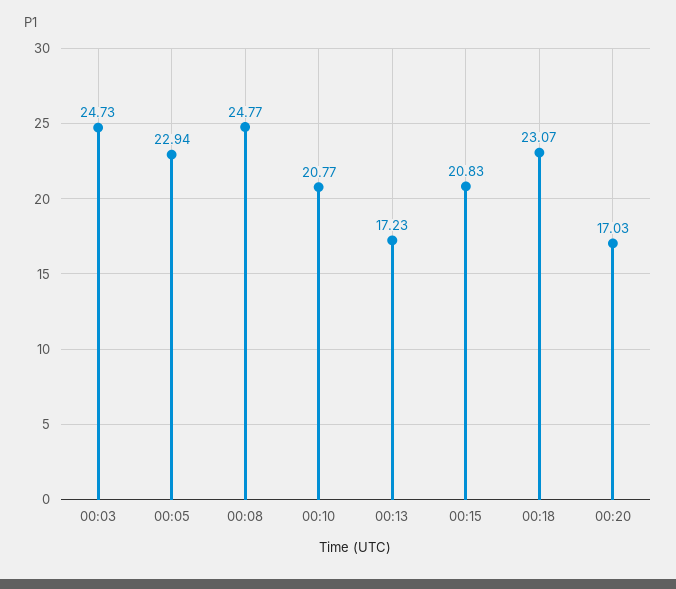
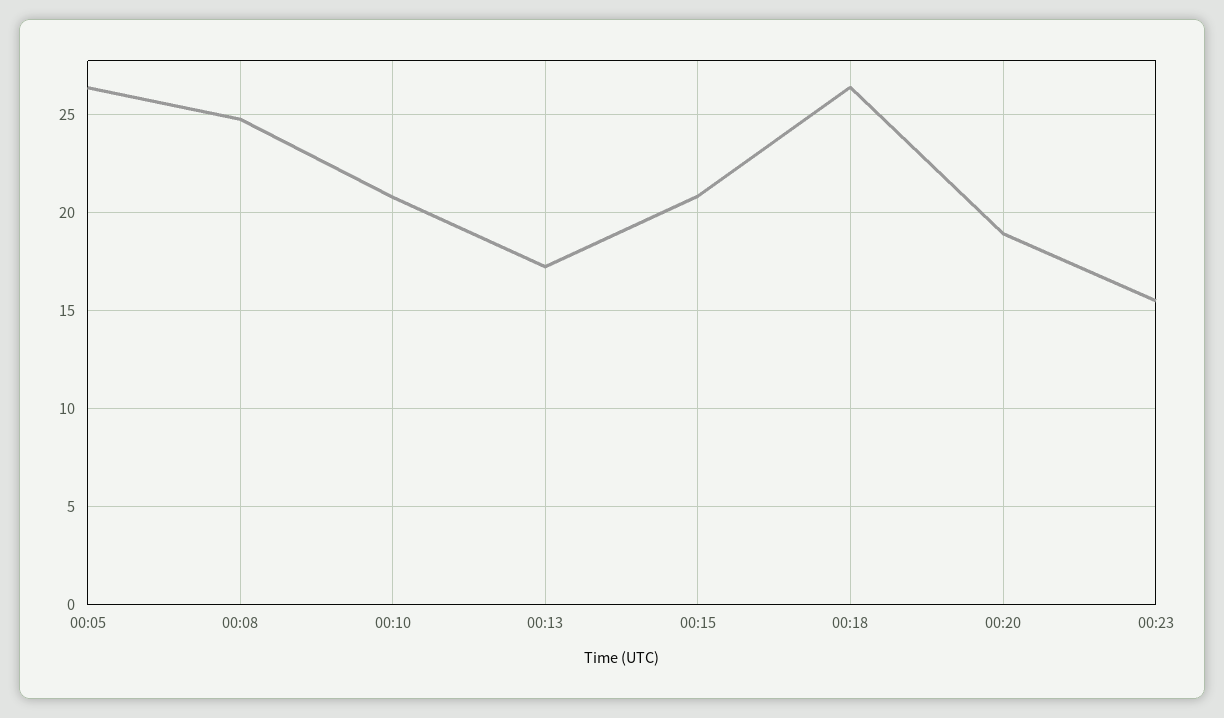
00:03: 24.73 -> none
00:05: 22.94 -> 26.5
00:18: 23.07 -> 26.5
00:20: 17.03 -> 19
00:23: none -> 15.5

